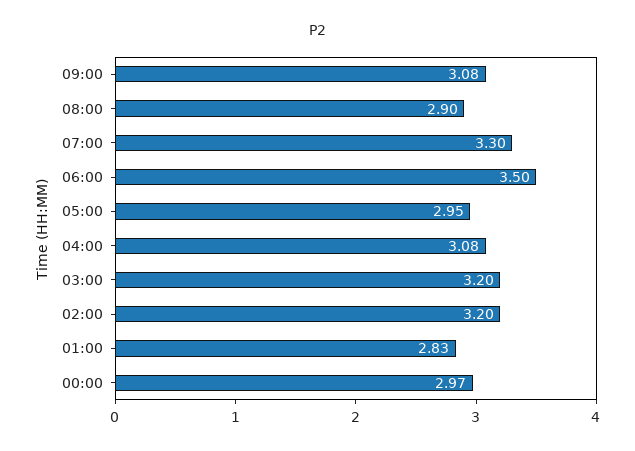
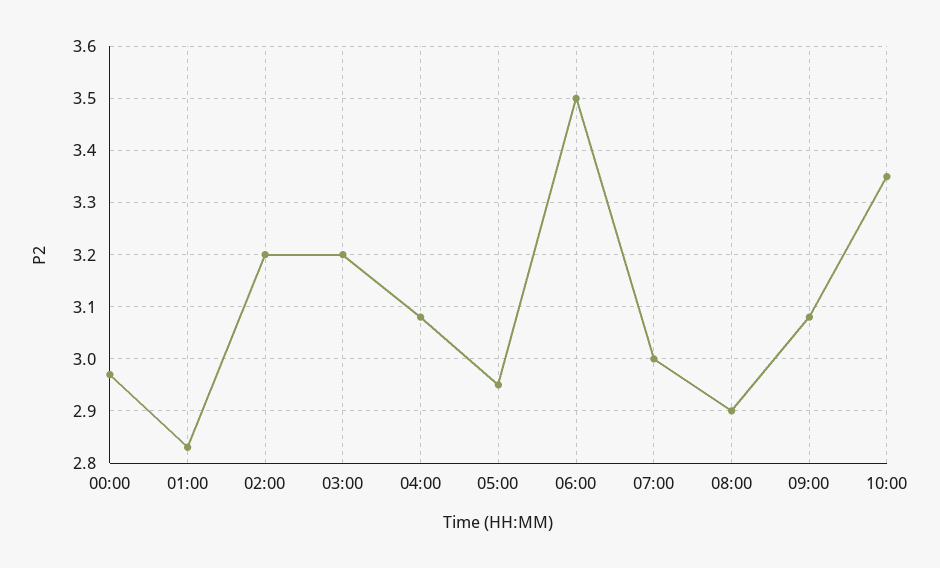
07:00: 3.3 -> 3
10:00: none -> 3.35

